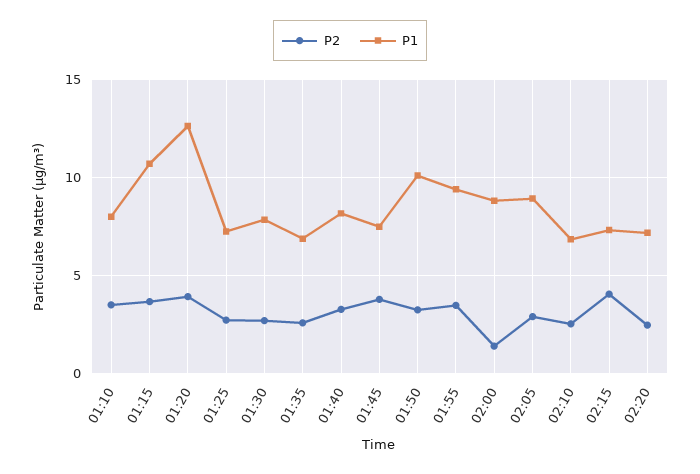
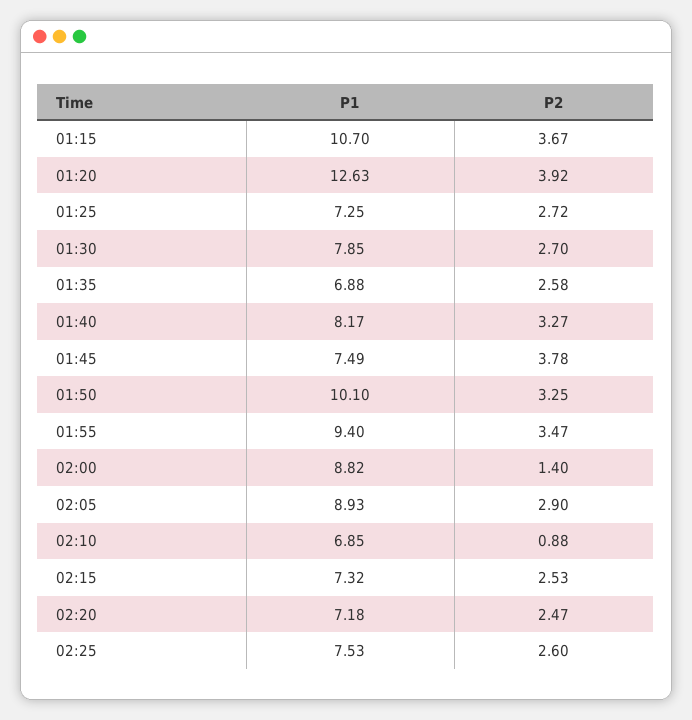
P2, 01:10: 3.5 -> none
P1, 01:10: 8 -> none
P2, 02:10: 2.5 -> 0.88
P2, 02:15: 4 -> 2.53
P1, 02:25: none -> 7.53
P2, 02:25: none -> 2.6

